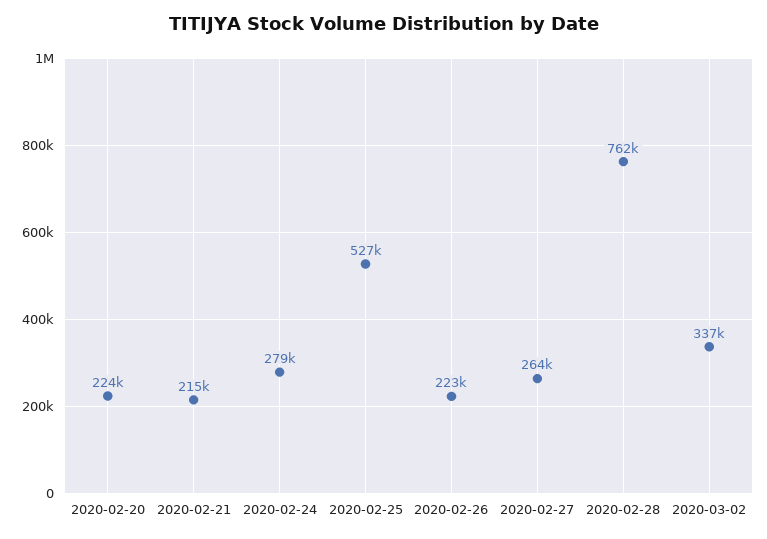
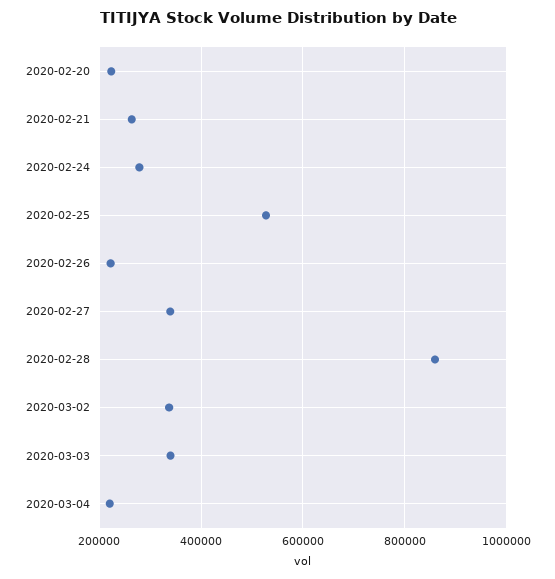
2020-02-21: 215000 -> 260000
2020-02-27: 264000 -> 340000
2020-02-28: 762000 -> 860000
2020-03-03: none -> 340000
2020-03-04: none -> 220000

